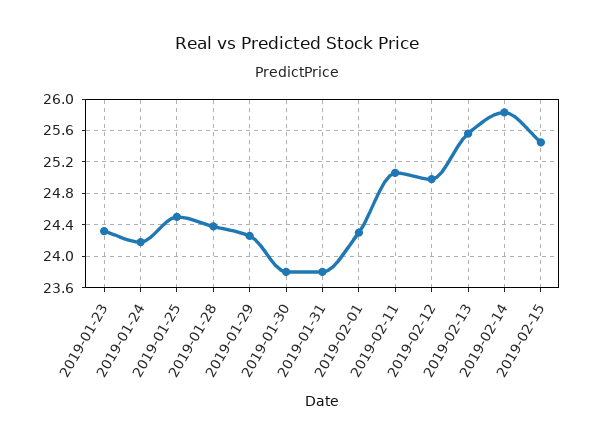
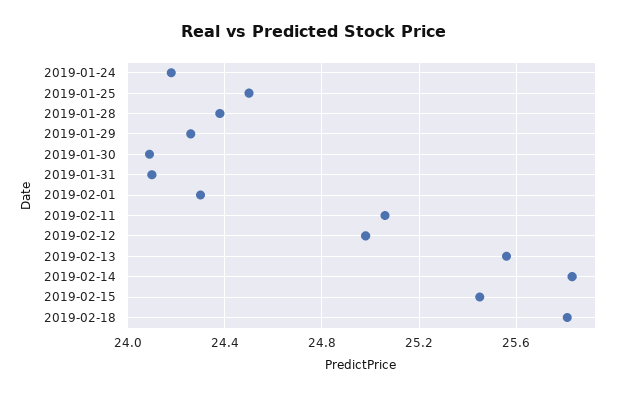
2019-01-23: 24.3 -> none
2019-01-30: 23.8 -> 24.1
2019-01-31: 23.8 -> 24.1
2019-02-18: none -> 25.8

